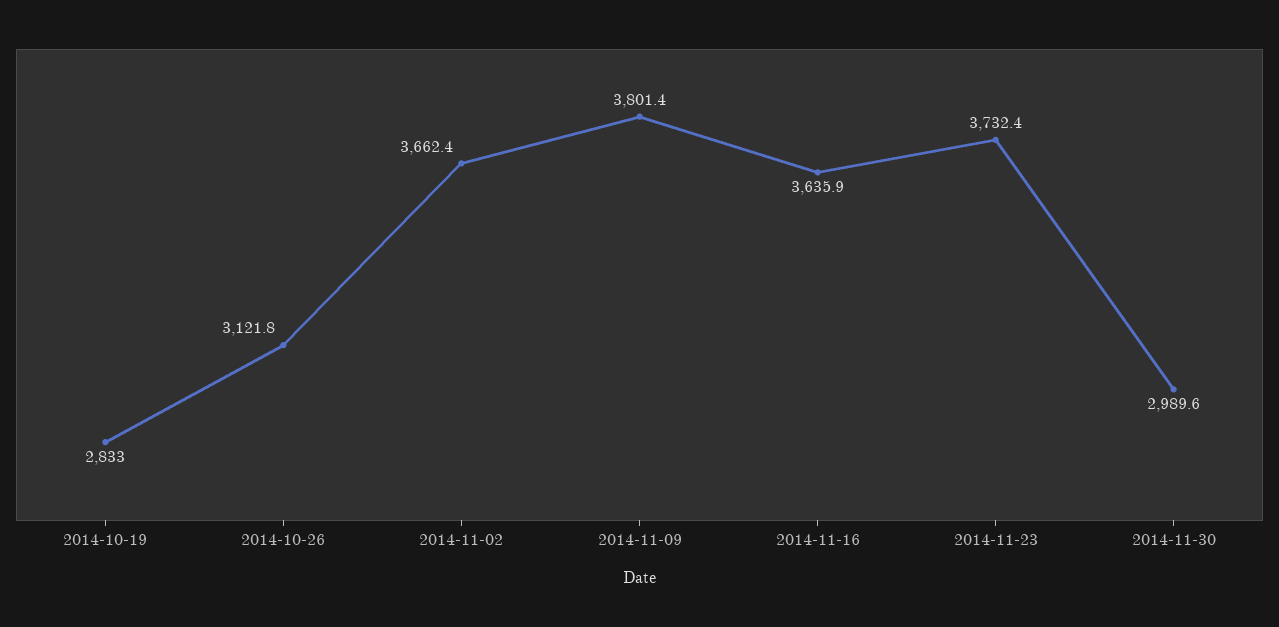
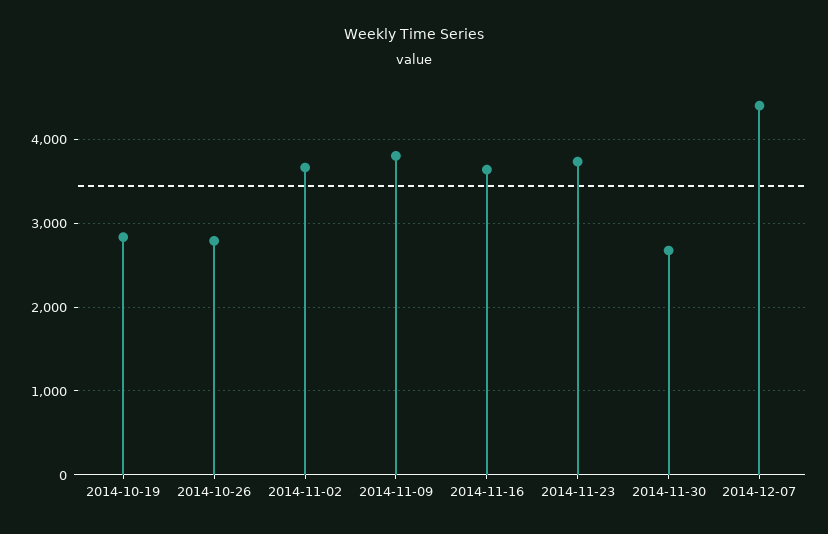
2014-10-26: 3121.8 -> 2800
2014-11-30: 2989.6 -> 2700
2014-12-07: none -> 4400

